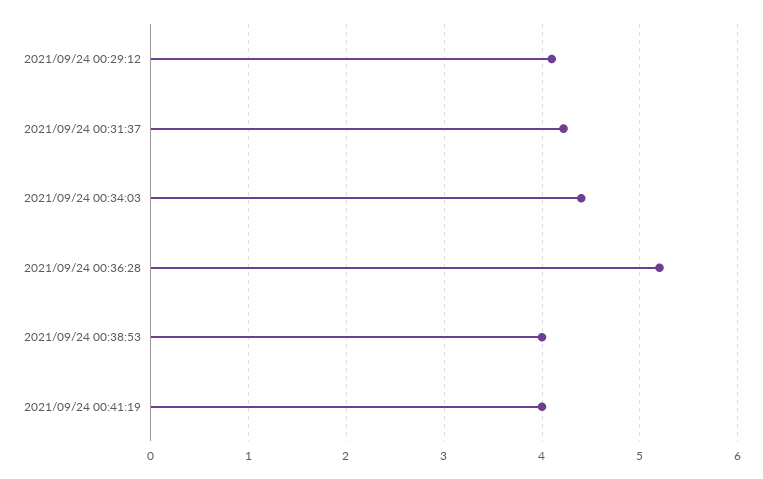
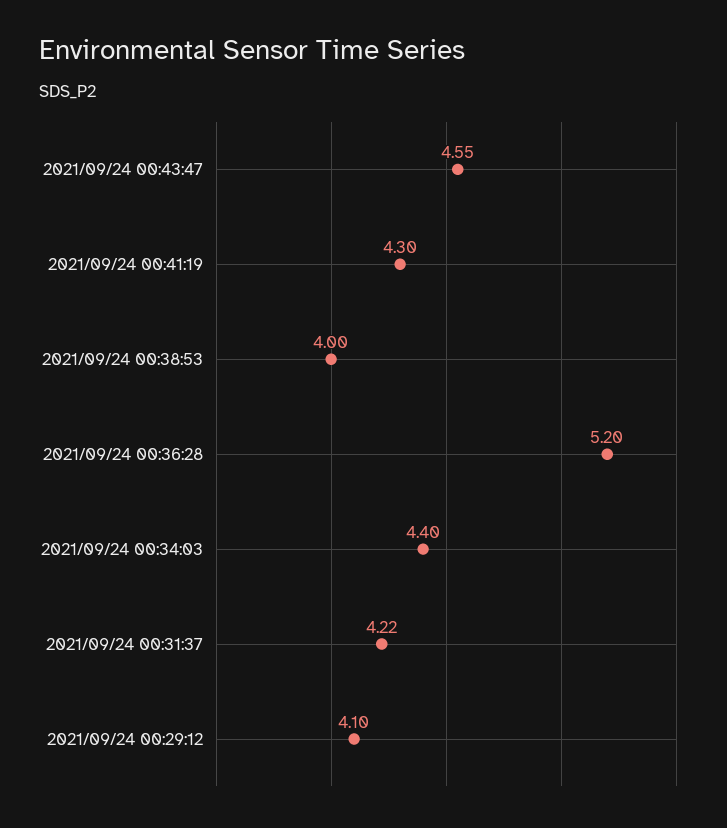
2021/09/24 00:41:19: 4 -> 4.3
2021/09/24 00:43:47: none -> 4.55

